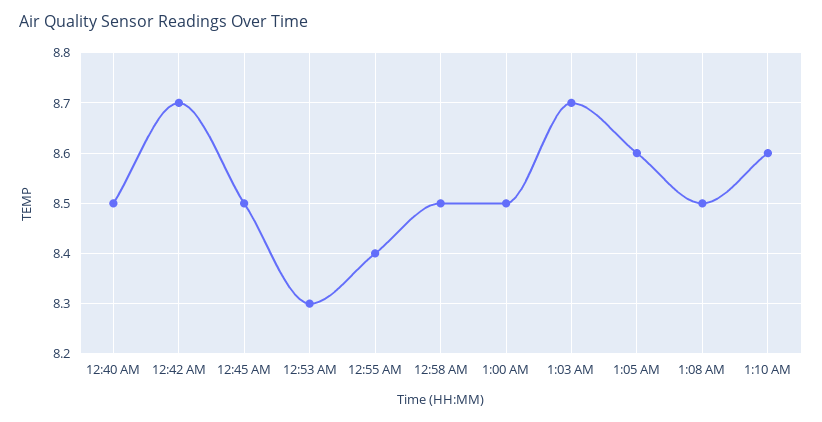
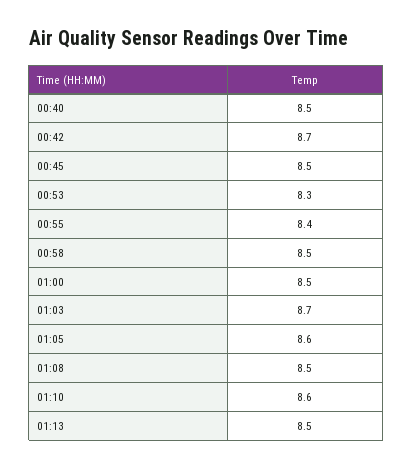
01:13: none -> 8.5

